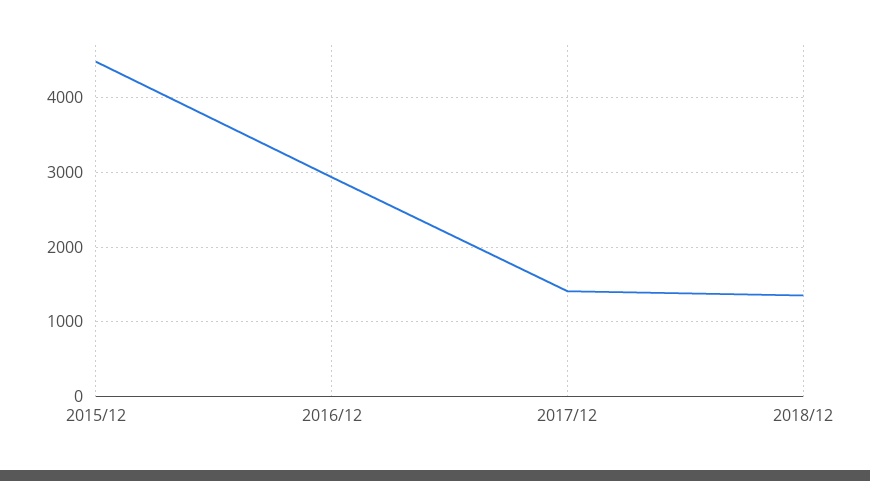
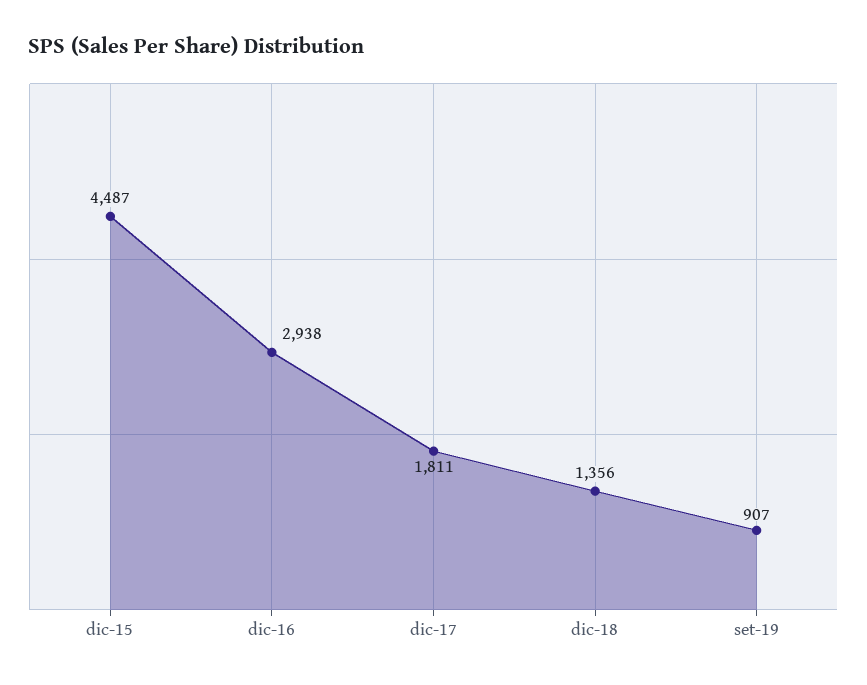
2017/12: 1400 -> 1811
set-19: none -> 907

